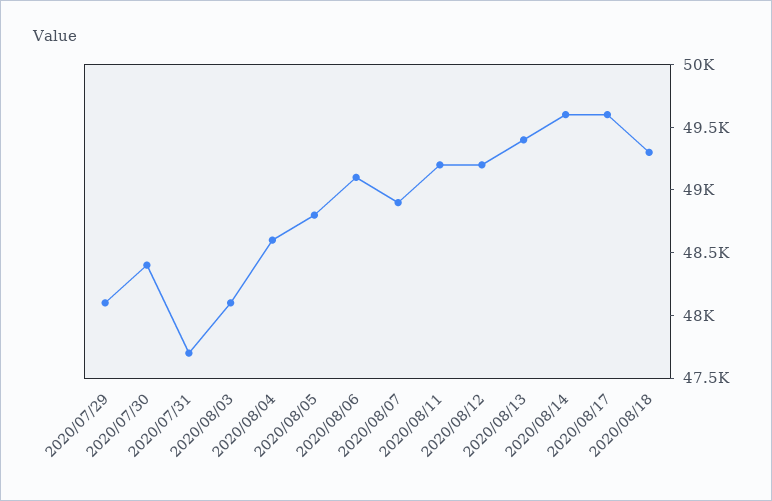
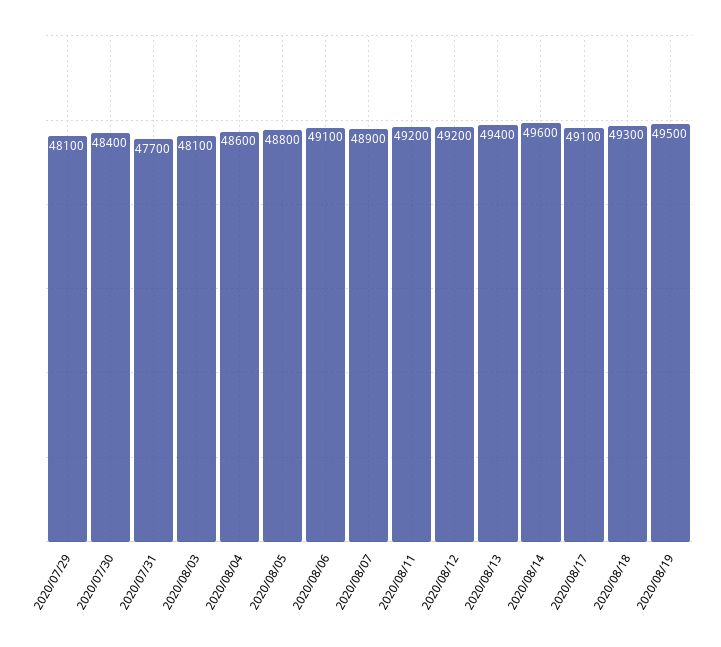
2020/08/17: 49600 -> 49100
2020/08/19: none -> 49500

